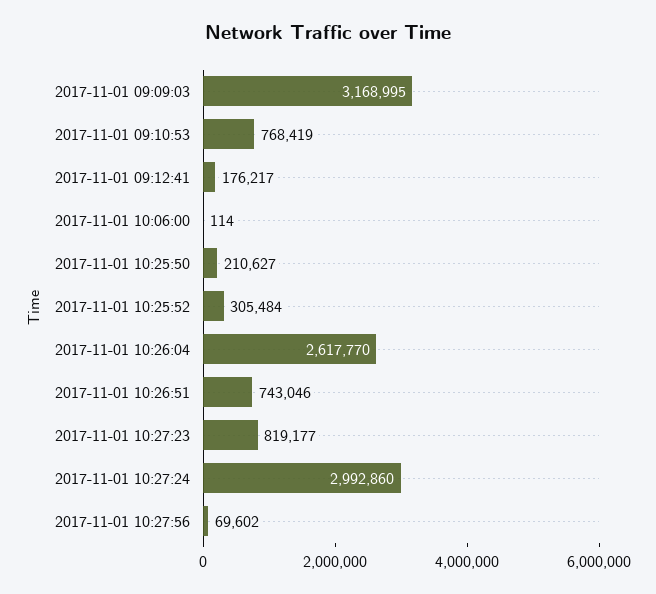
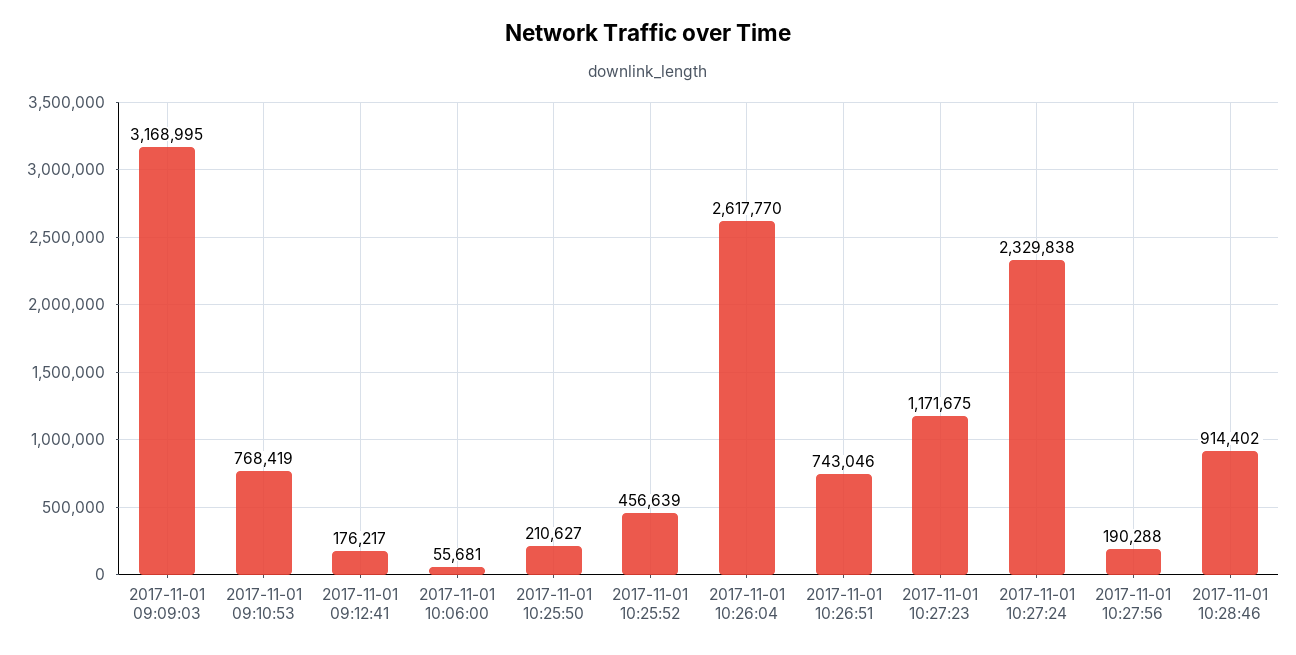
2017-11-01 10:06:00: 114 -> 55681
2017-11-01 10:25:52: 305484 -> 456639
2017-11-01 10:27:23: 819177 -> 1171675
2017-11-01 10:27:24: 2992860 -> 2329838
2017-11-01 10:27:56: 69602 -> 190288
2017-11-01 10:28:46: none -> 914402

